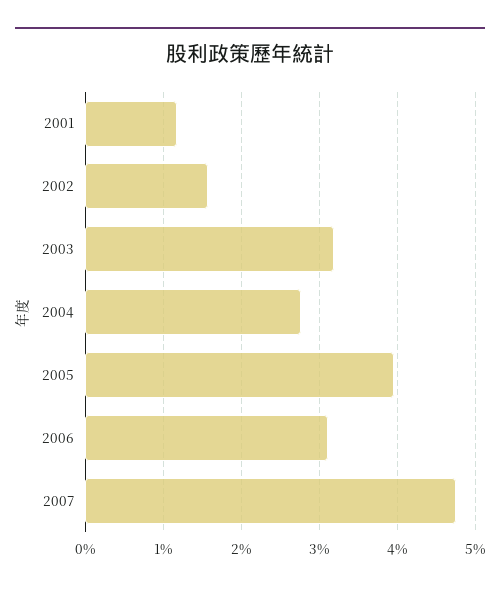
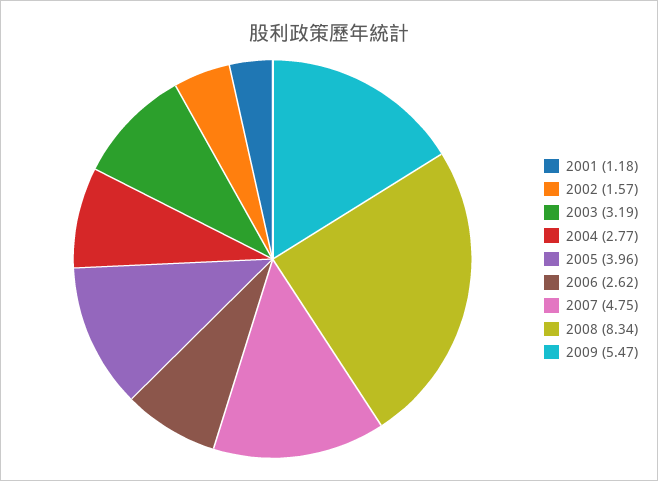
2006: 3.1 -> 2.62
2008: none -> 8.34
2009: none -> 5.47

